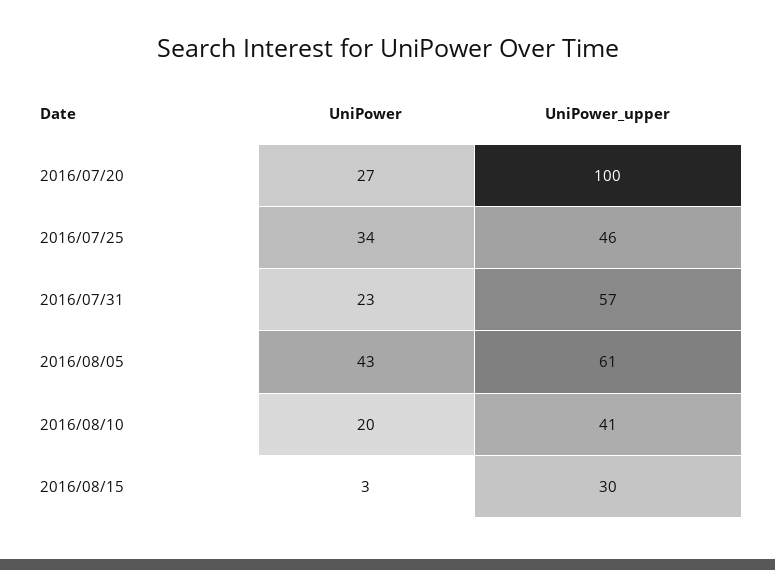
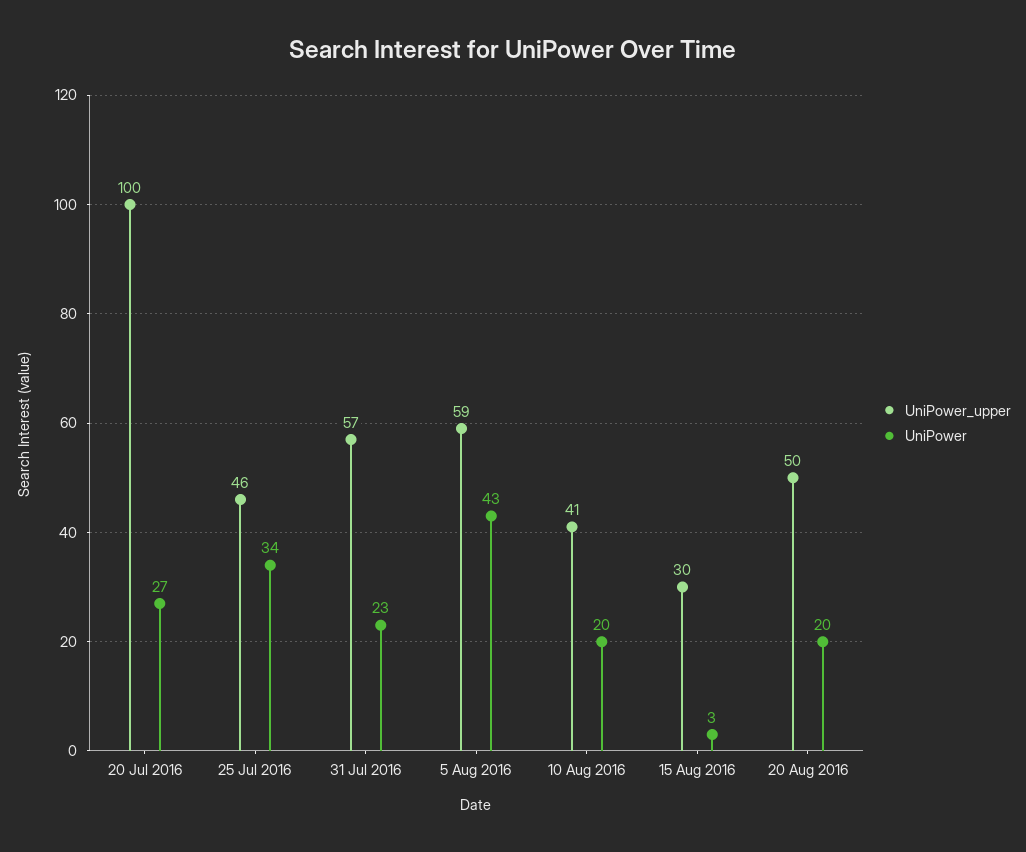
UniPower_upper, 2016/08/05: 61 -> 59
UniPower_upper, 20 Aug 2016: none -> 50
UniPower, 20 Aug 2016: none -> 20

